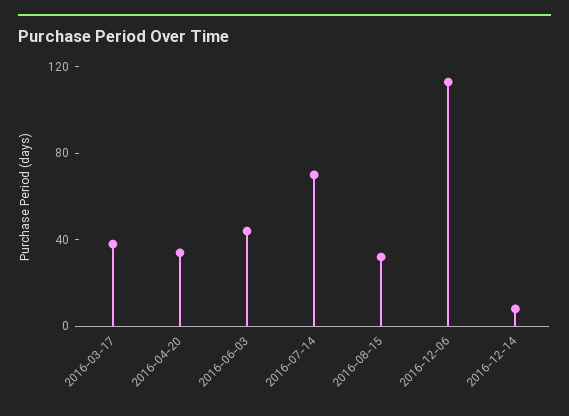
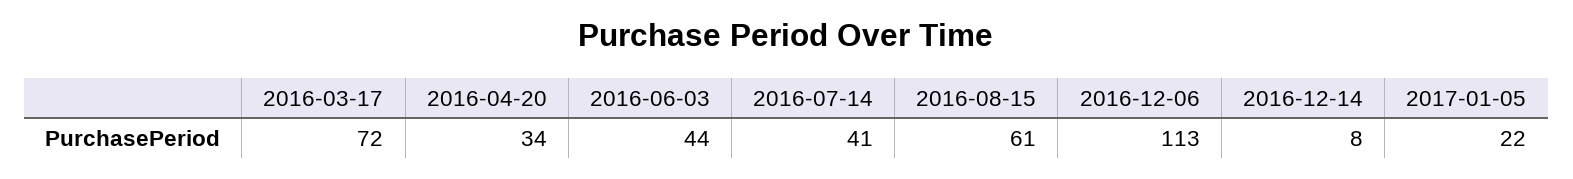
2016-03-17: 40 -> 72
2016-07-14: 70 -> 41
2016-08-15: 30 -> 61
2017-01-05: none -> 22

